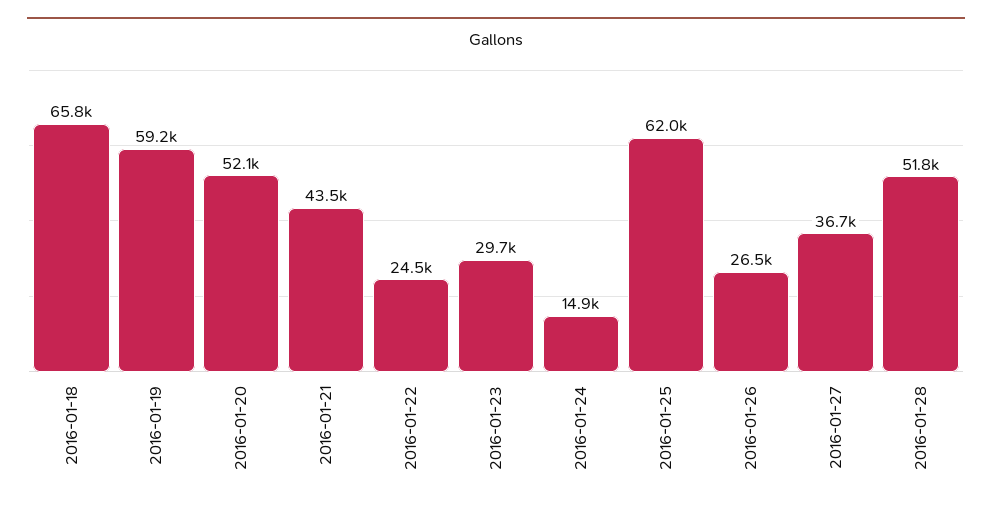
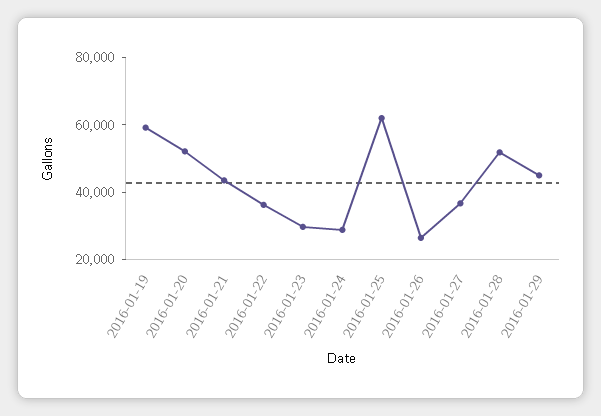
2016-01-18: 65800 -> none
2016-01-22: 24500 -> 35000
2016-01-24: 14900 -> 30000
2016-01-29: none -> 45000

